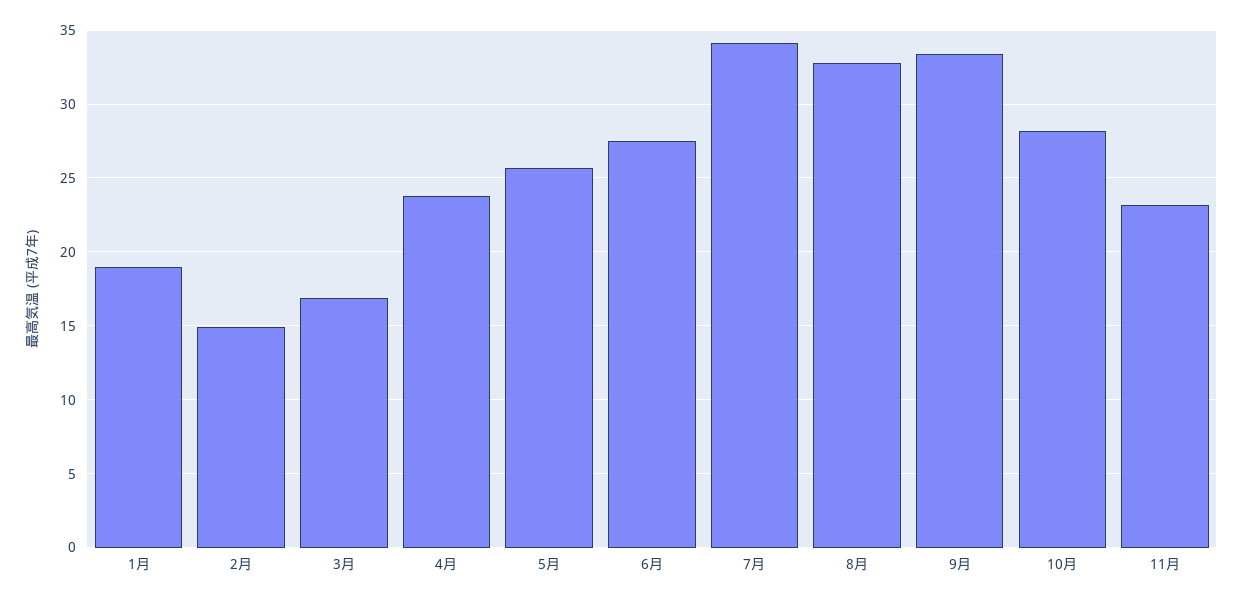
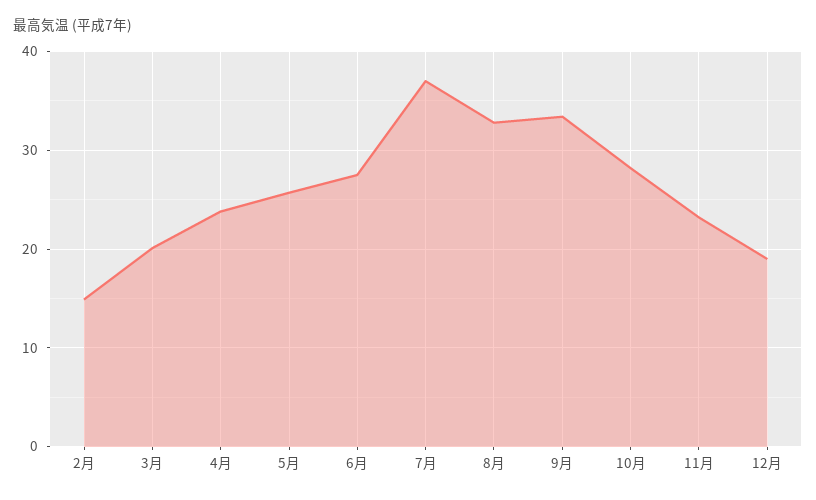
1月: 19 -> none
3月: 17 -> 20
7月: 34 -> 37
12月: none -> 19

